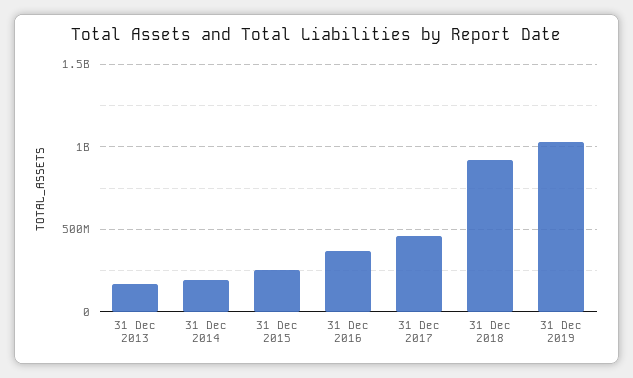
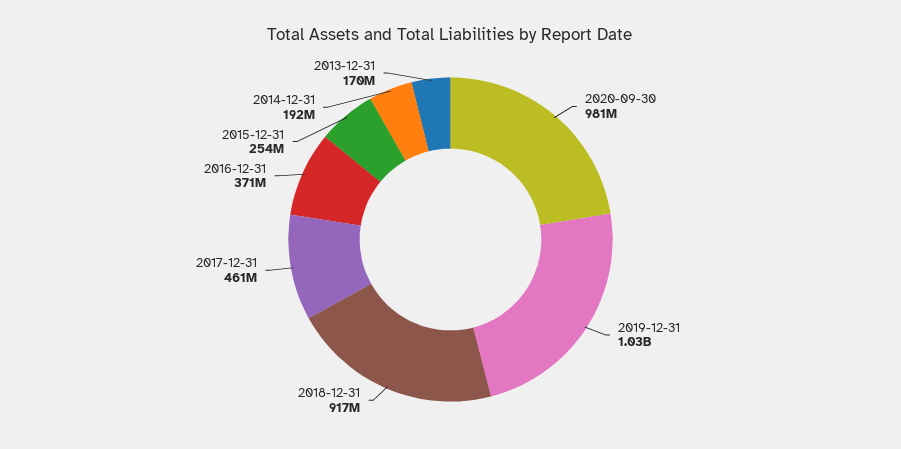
2020-09-30: none -> 981000000

